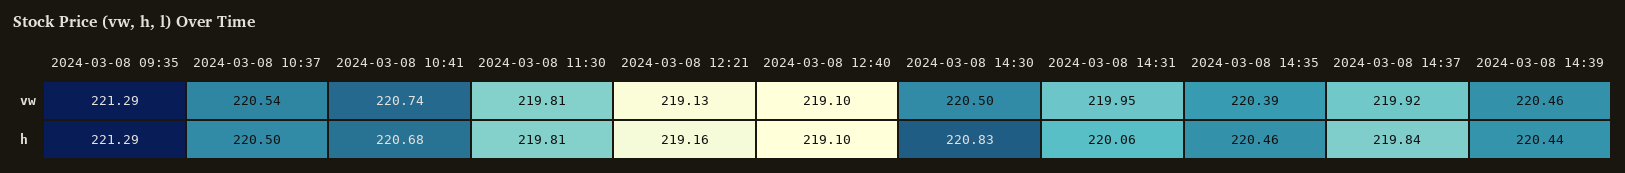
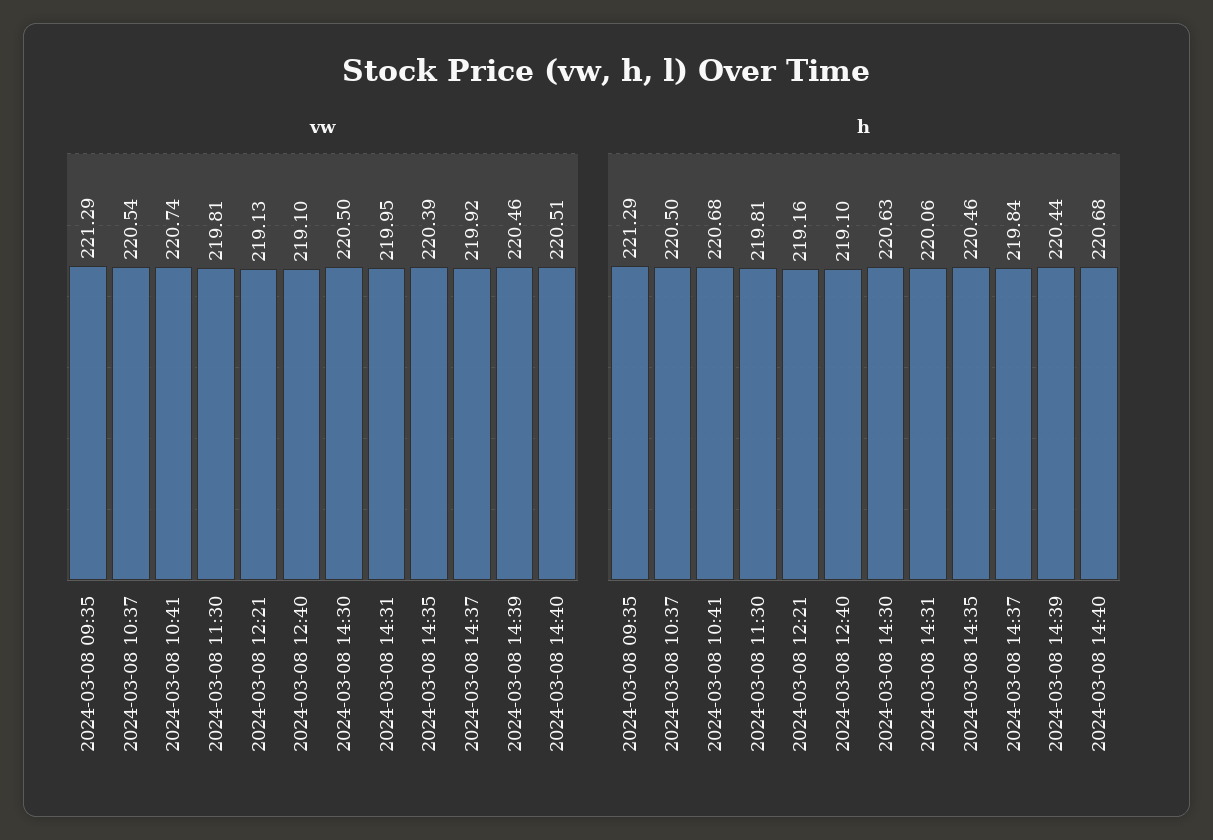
h, 2024-03-08 14:30: 220.83 -> 220.63
vw, 2024-03-08 14:40: none -> 220.51
h, 2024-03-08 14:40: none -> 220.68

